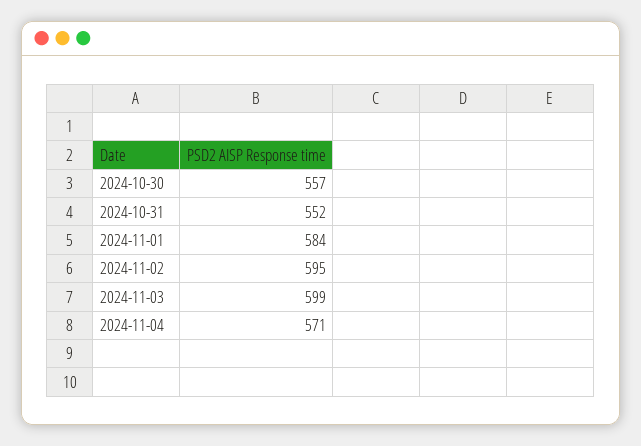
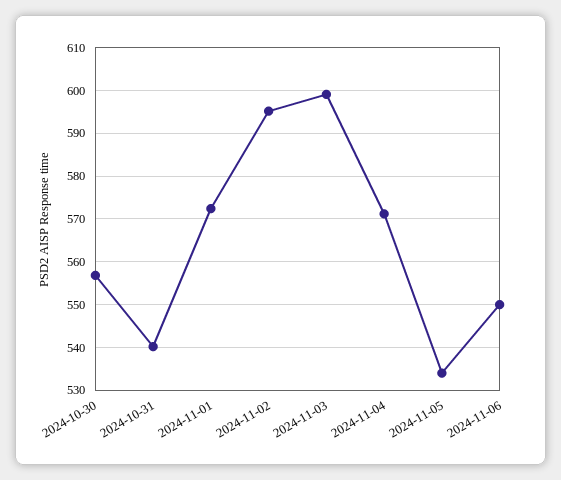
2024-10-31: 552 -> 540
2024-11-01: 584 -> 572
2024-11-05: none -> 534
2024-11-06: none -> 550

